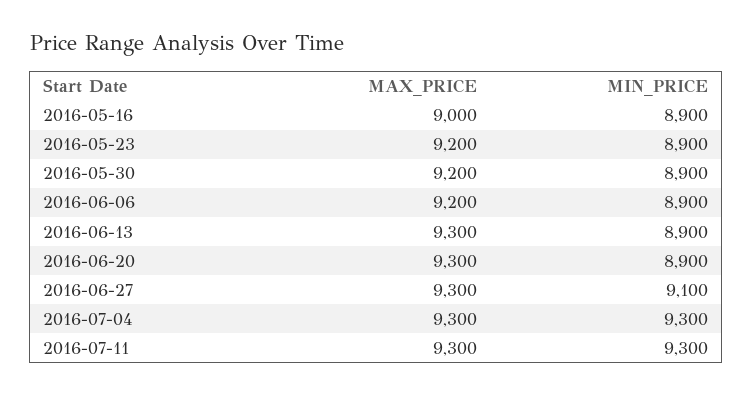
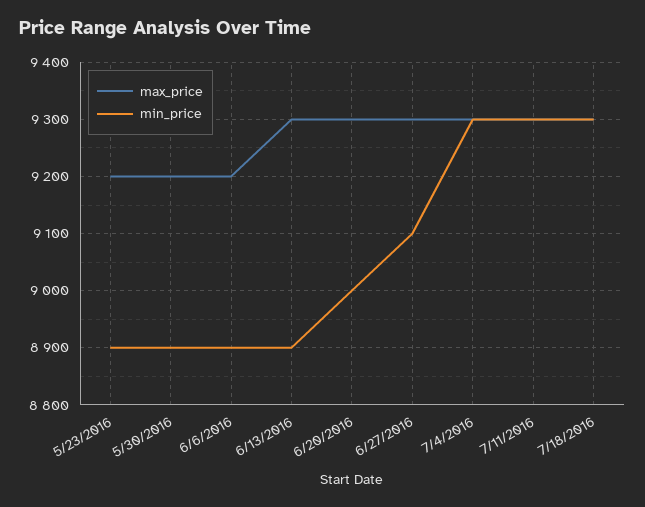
MAX_PRICE, 2016-05-16: 9000 -> none
MIN_PRICE, 2016-05-16: 8900 -> none
MIN_PRICE, 2016-06-20: 8900 -> 9000
MAX_PRICE, 7/18/2016: none -> 9300
MIN_PRICE, 7/18/2016: none -> 9300

